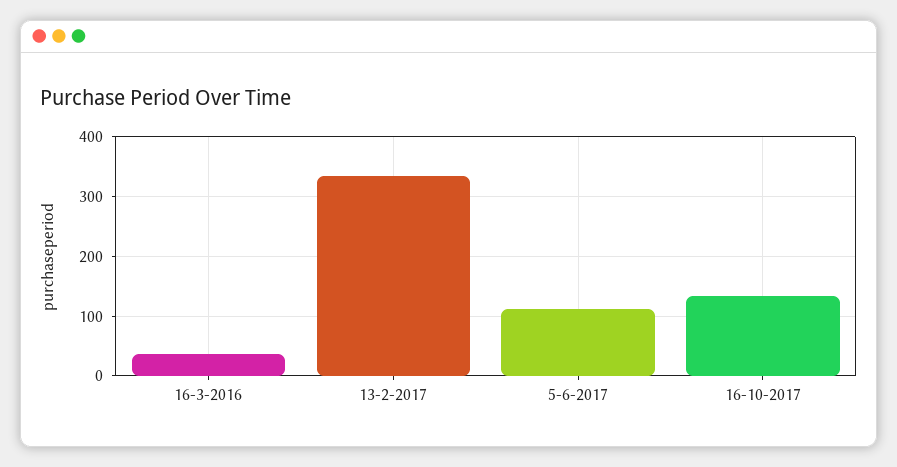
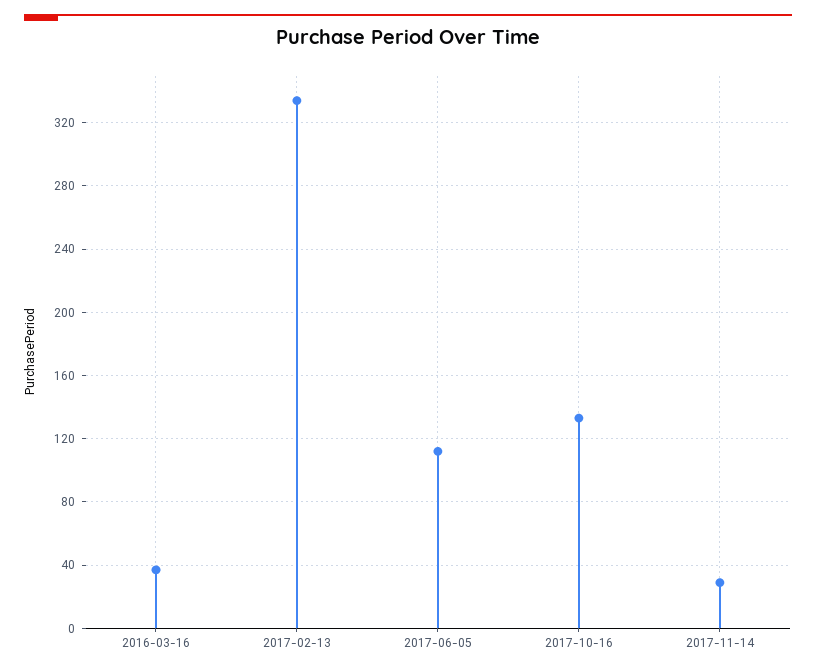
2017-11-14: none -> 30

